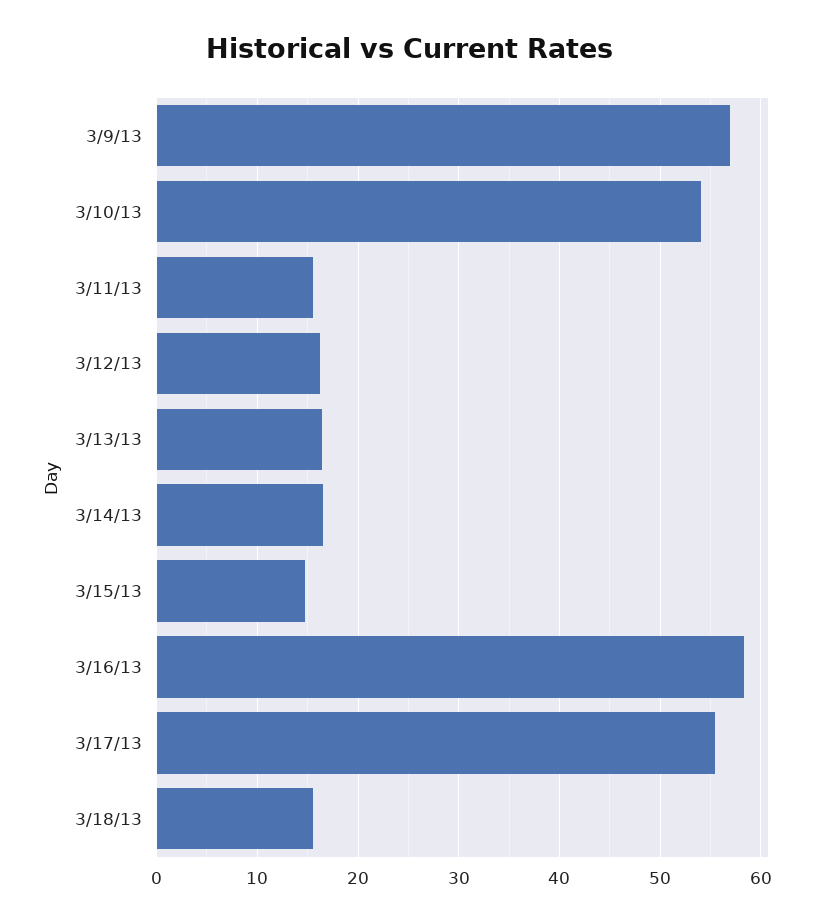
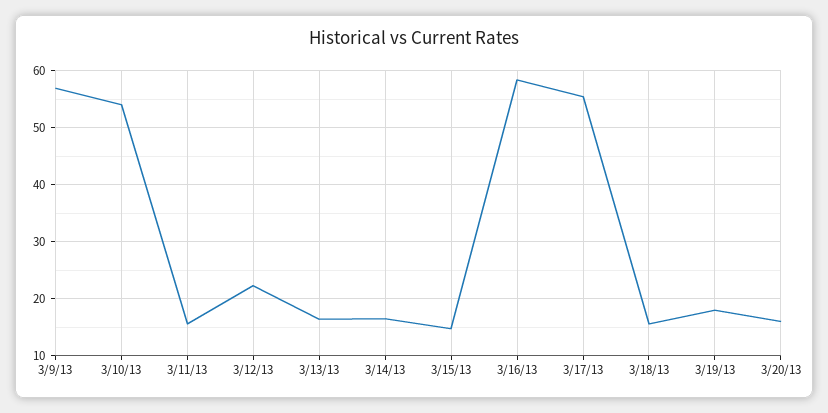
3/12/13: 16 -> 22
3/19/13: none -> 18
3/20/13: none -> 16

